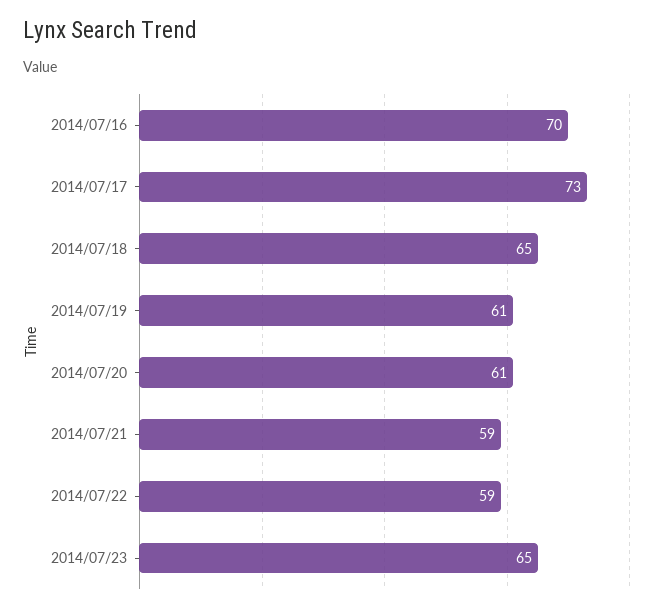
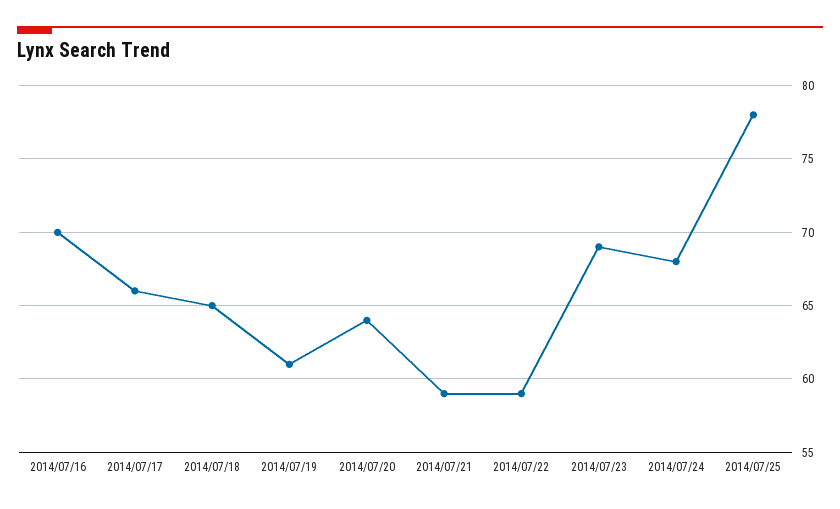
2014/07/17: 73 -> 66
2014/07/20: 61 -> 64
2014/07/23: 65 -> 69
2014/07/24: none -> 68
2014/07/25: none -> 78

